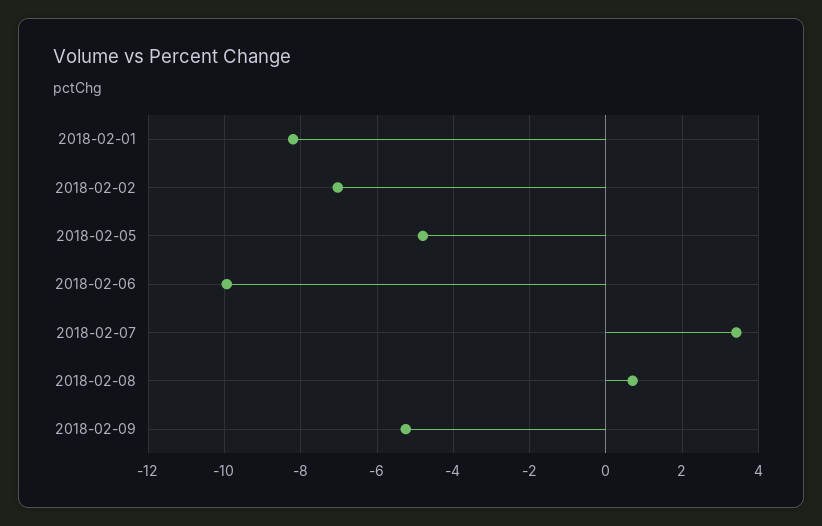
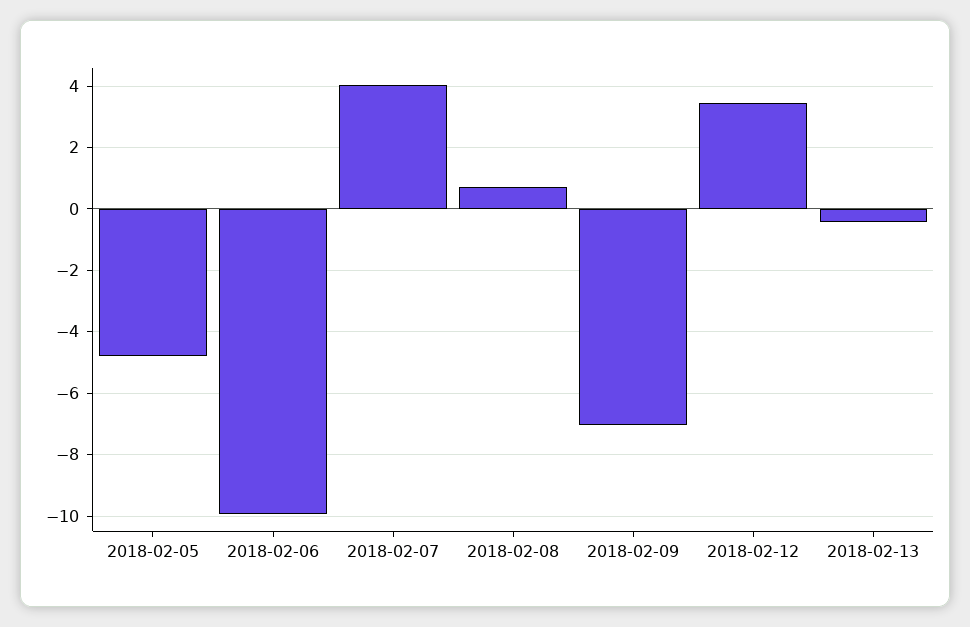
2018-02-01: -8.2 -> none
2018-02-02: -7 -> none
2018-02-07: 3.4 -> 4
2018-02-09: -5.2 -> -7
2018-02-12: none -> 3.4
2018-02-13: none -> -0.4

